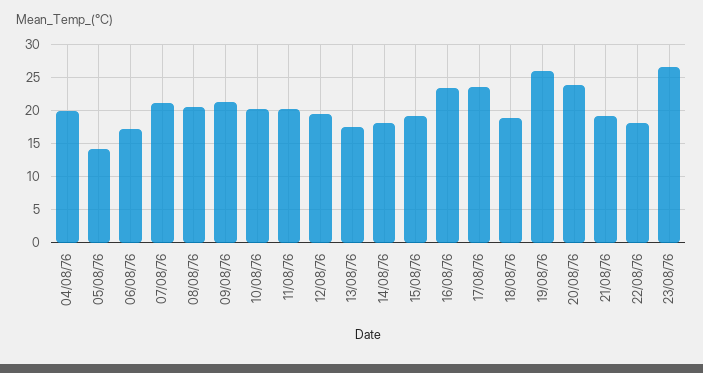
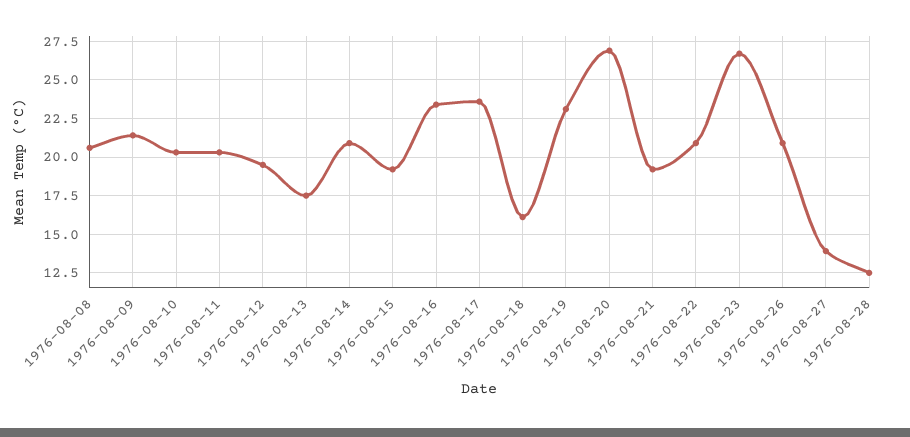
04/08/76: 20 -> none
05/08/76: 14 -> none
06/08/76: 17 -> none
07/08/76: 21 -> none
14/08/76: 18 -> 21
18/08/76: 19 -> 16
19/08/76: 26 -> 23
20/08/76: 24 -> 27
22/08/76: 18 -> 21
1976-08-26: none -> 21
1976-08-27: none -> 14
1976-08-28: none -> 12.5

